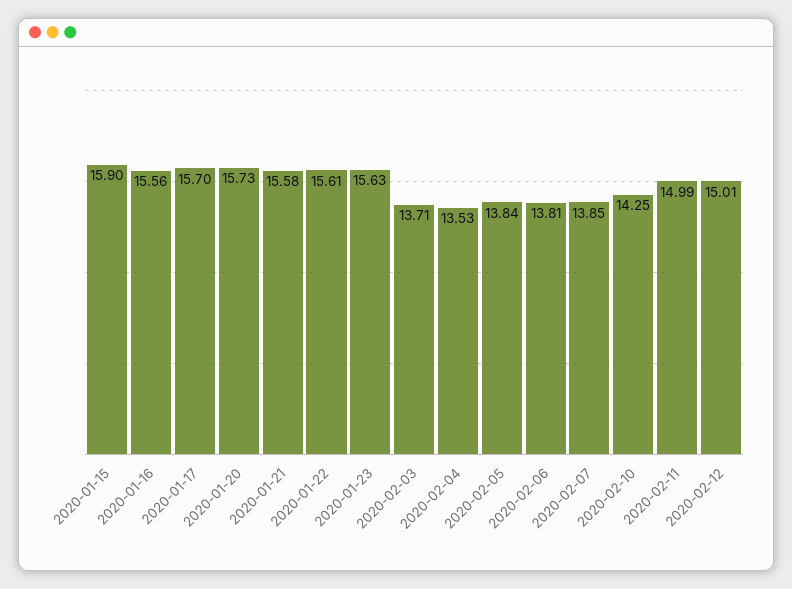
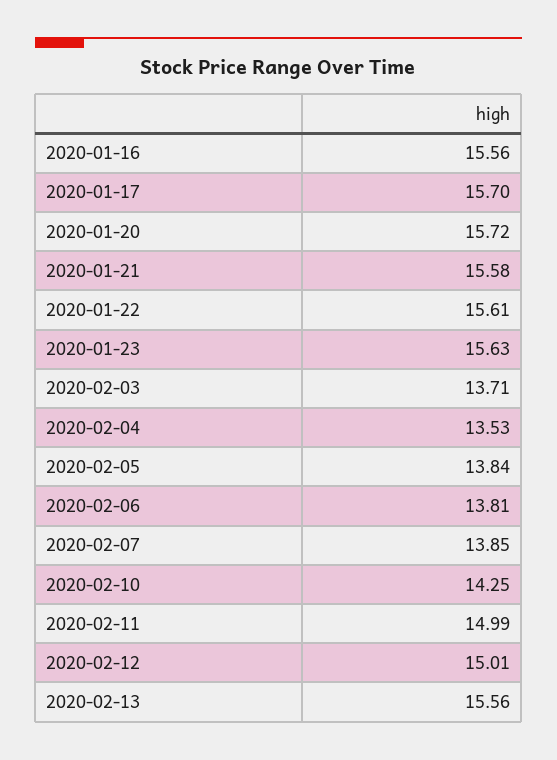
2020-01-15: 15.9 -> none
2020-01-20: 15.73 -> 15.72
2020-02-13: none -> 15.56

